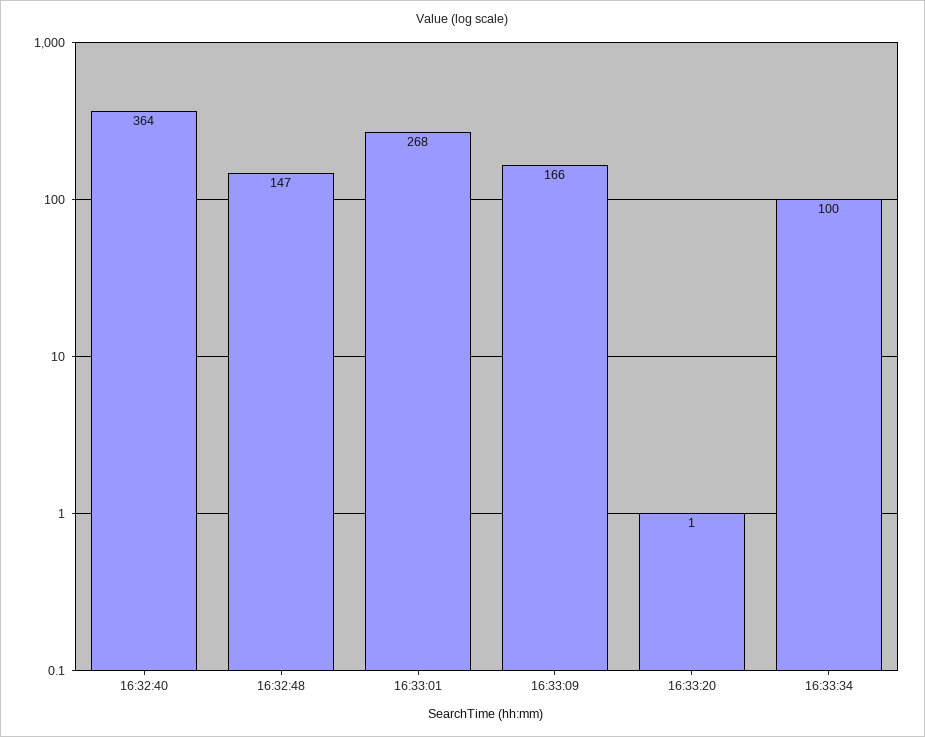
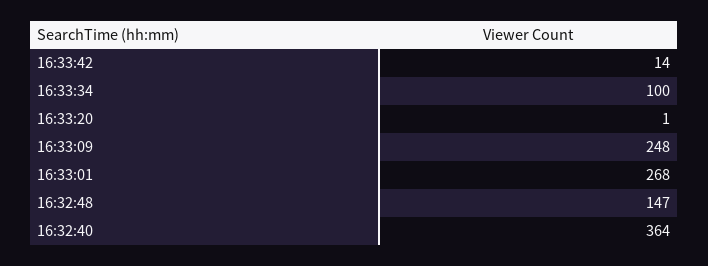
16:33:09: 166 -> 248
16:33:42: none -> 14

